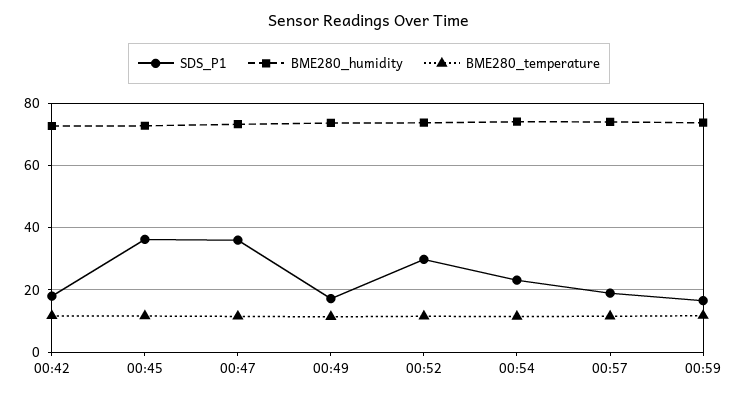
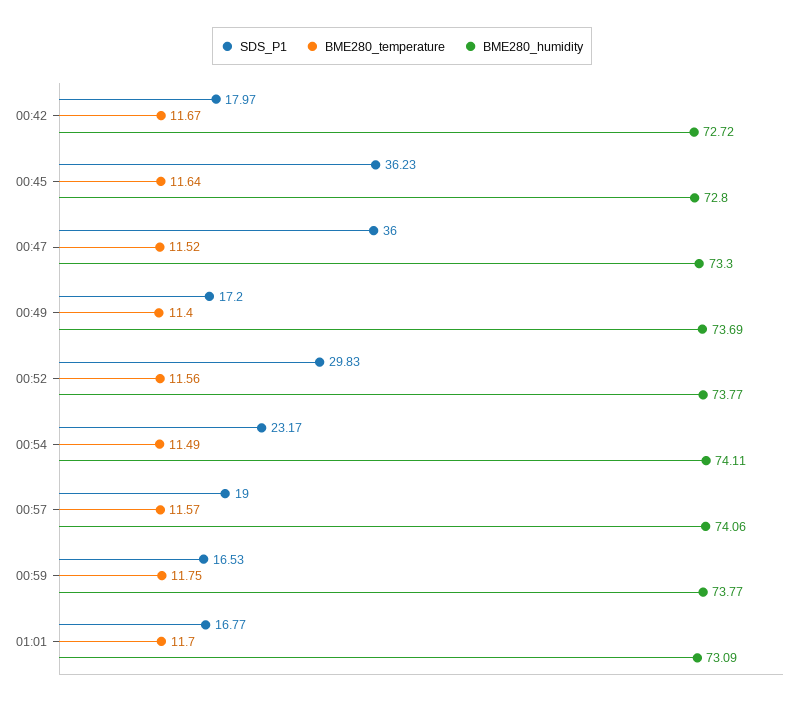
SDS_P1, 01:01: none -> 16.77
BME280_temperature, 01:01: none -> 11.7
BME280_humidity, 01:01: none -> 73.09

